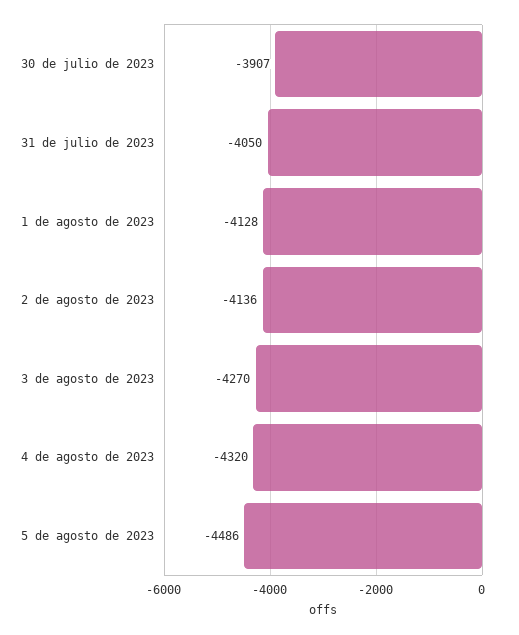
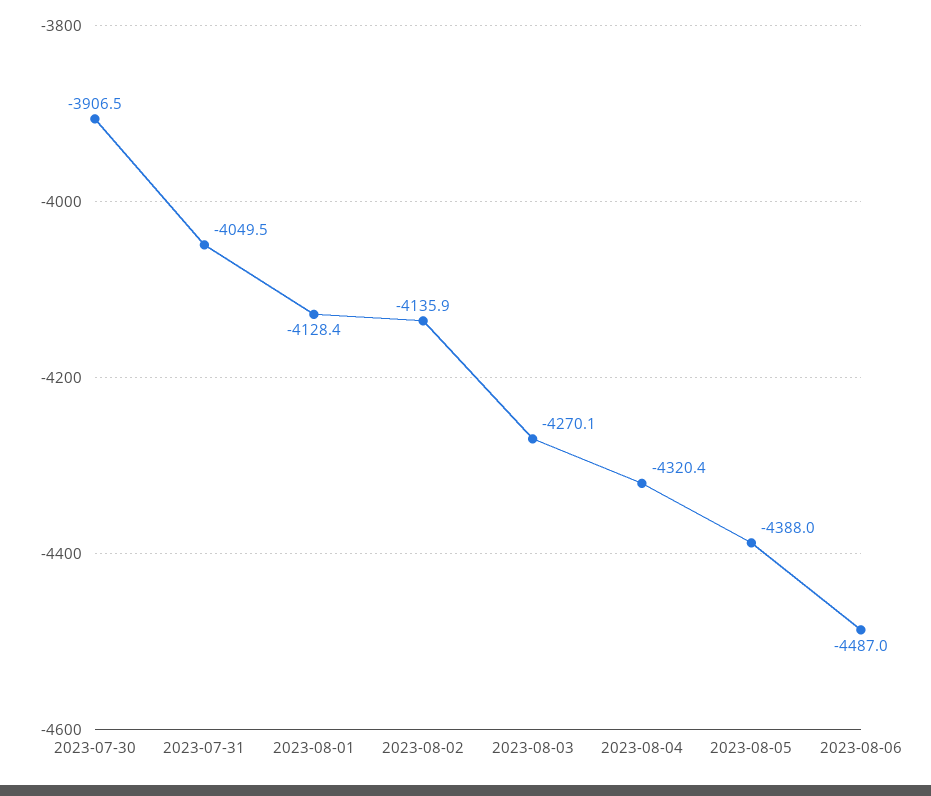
5 de agosto de 2023: -4486 -> -4388
2023-08-06: none -> -4487

